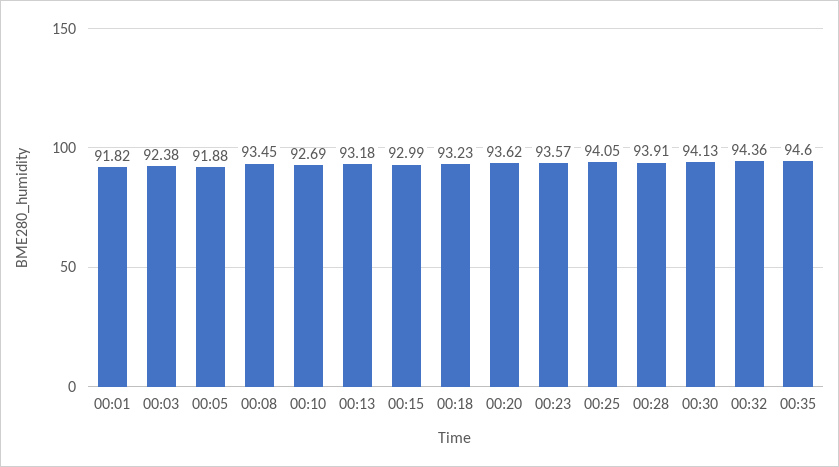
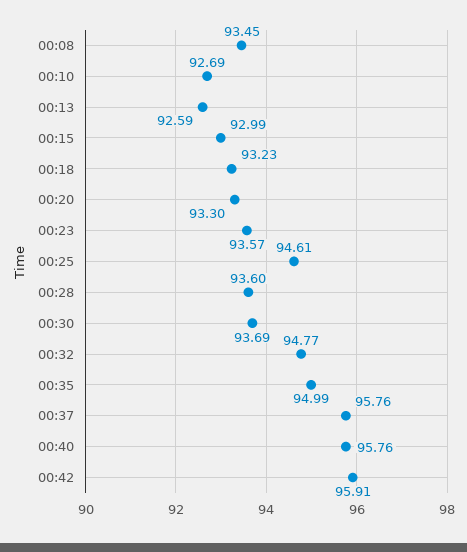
00:01: 91.82 -> none
00:03: 92.38 -> none
00:05: 91.88 -> none
00:13: 93.18 -> 92.59
00:20: 93.62 -> 93.3
00:25: 94.05 -> 94.61
00:28: 93.91 -> 93.6
00:30: 94.13 -> 93.69
00:32: 94.36 -> 94.77
00:35: 94.6 -> 94.99
00:37: none -> 95.76
00:40: none -> 95.76
00:42: none -> 95.91

